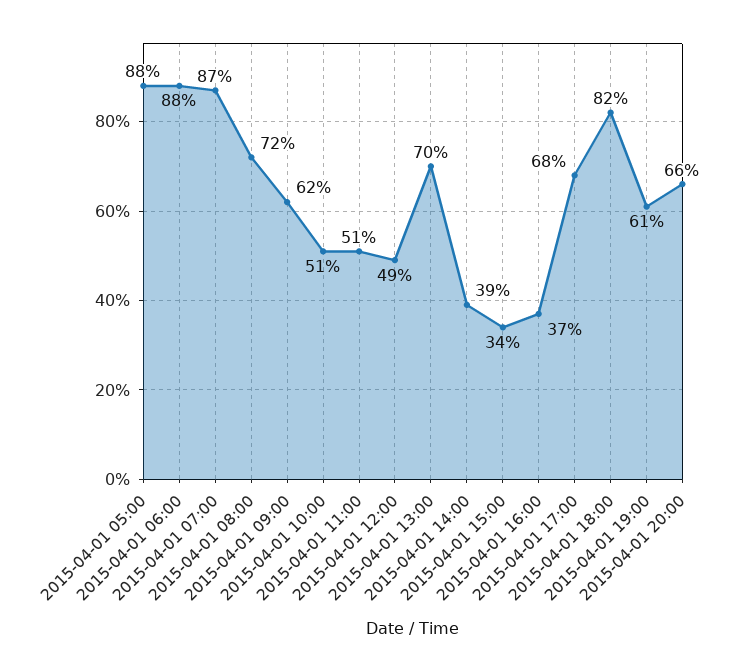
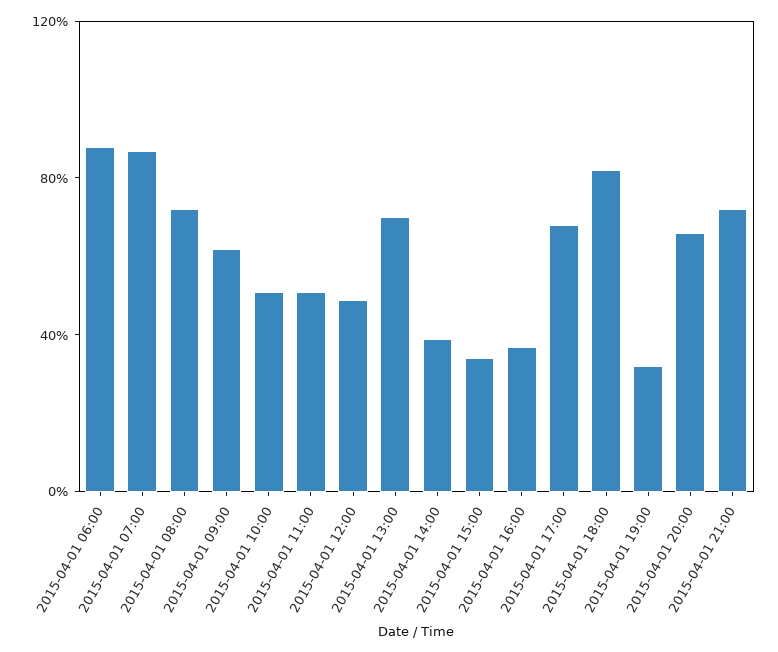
2015-04-01 05:00: 88 -> none
2015-04-01 19:00: 61 -> 30
2015-04-01 21:00: none -> 70

